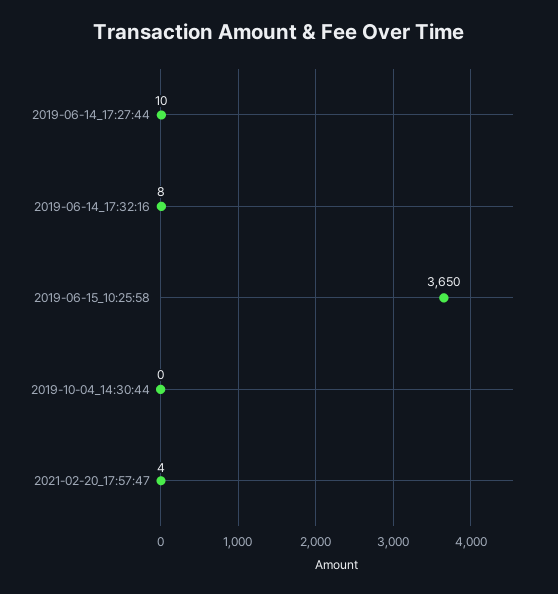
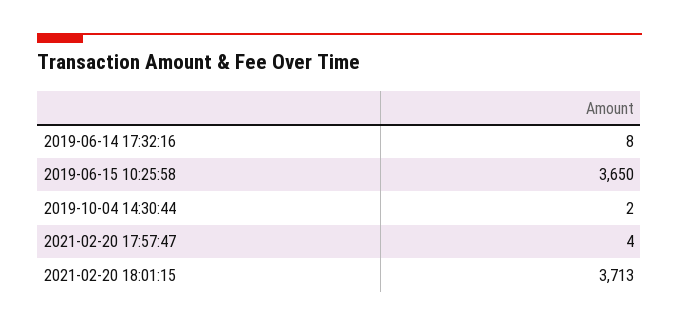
2019-06-14_17:27:44: 10 -> none
2019-10-04_14:30:44: 0 -> 2
2021-02-20 18:01:15: none -> 3713

